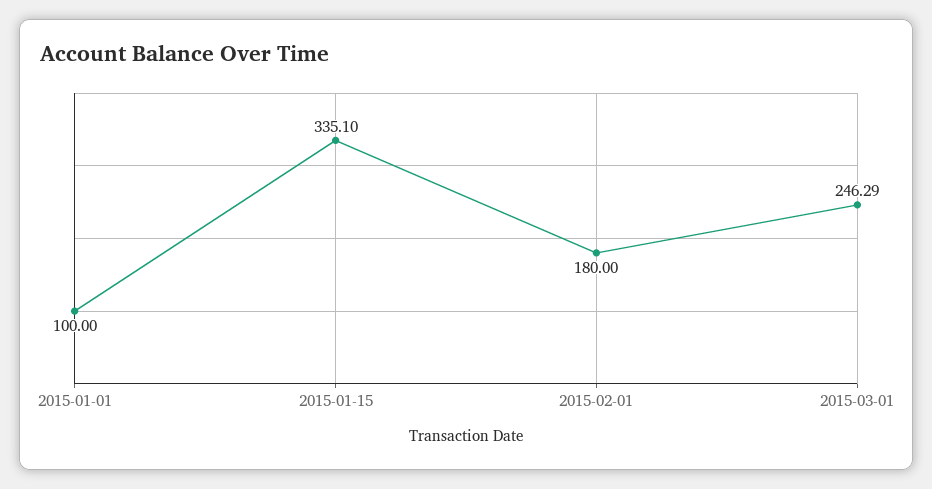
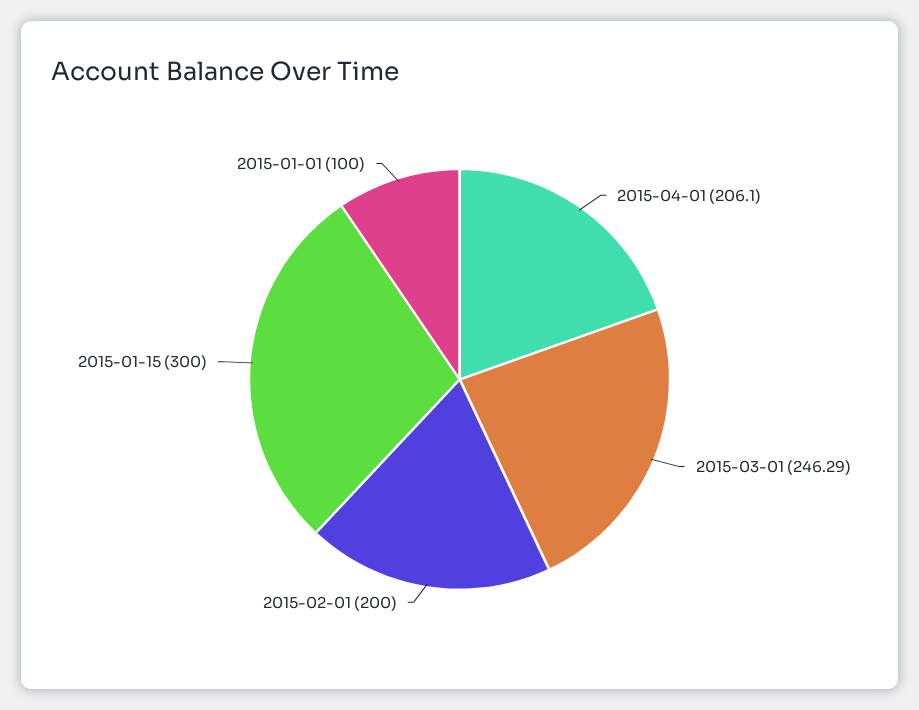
2015-01-15: 335.1 -> 300
2015-02-01: 180 -> 200
2015-04-01: none -> 206.1

